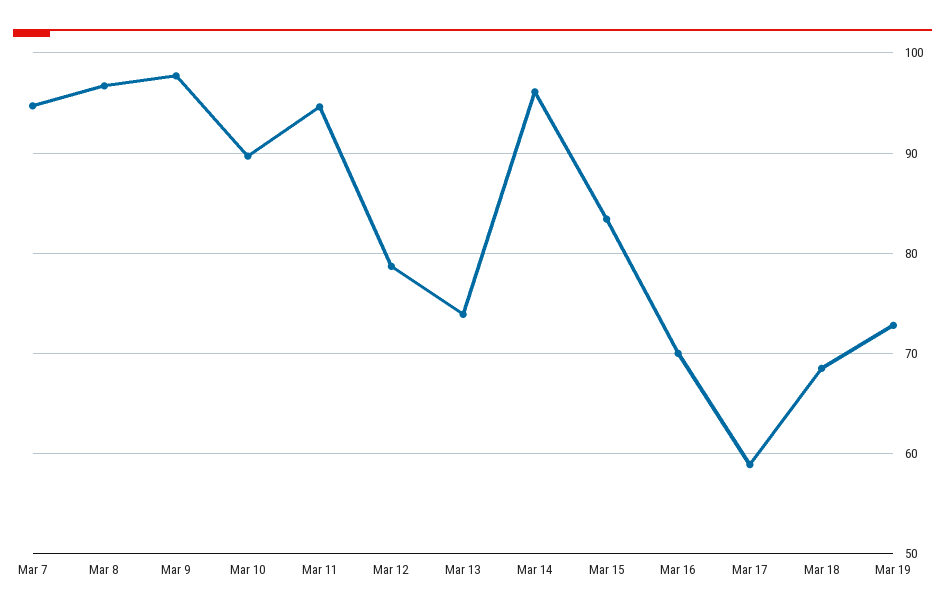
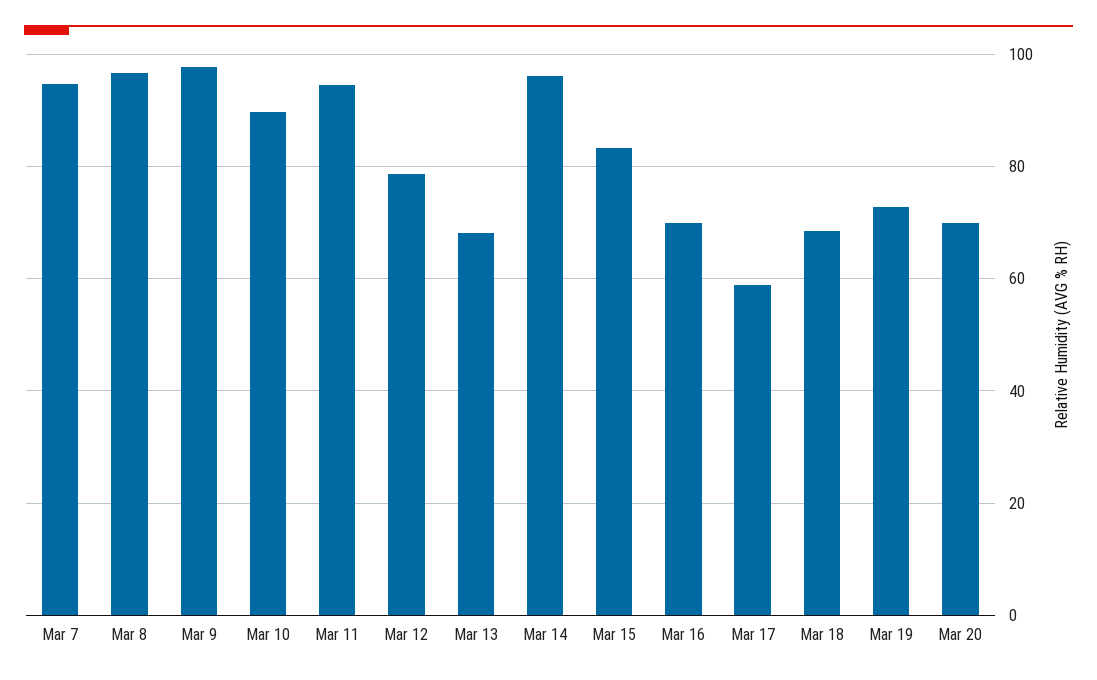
Mar 13: 74 -> 68
Mar 20: none -> 70

